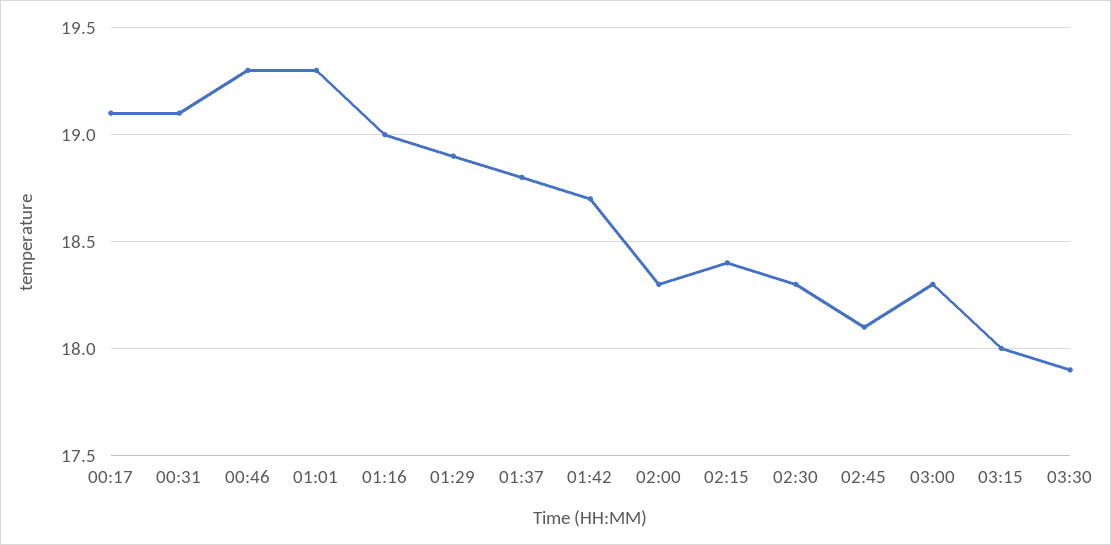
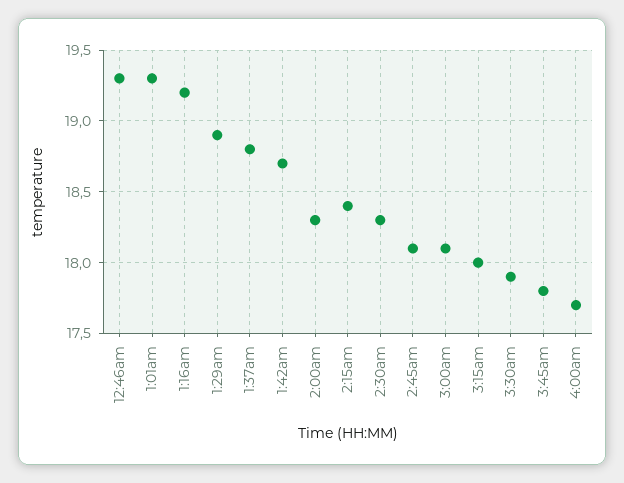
00:17: 19.1 -> none
00:31: 19.1 -> none
01:16: 19 -> 19.2
03:00: 18.3 -> 18.1
3:45am: none -> 17.8
4:00am: none -> 17.7

